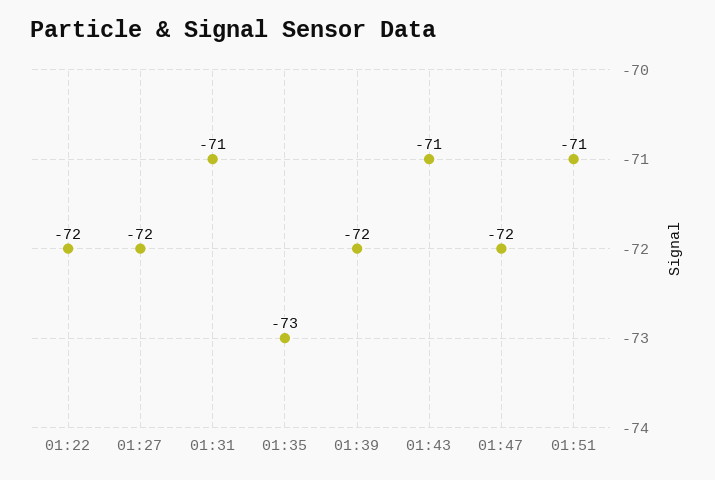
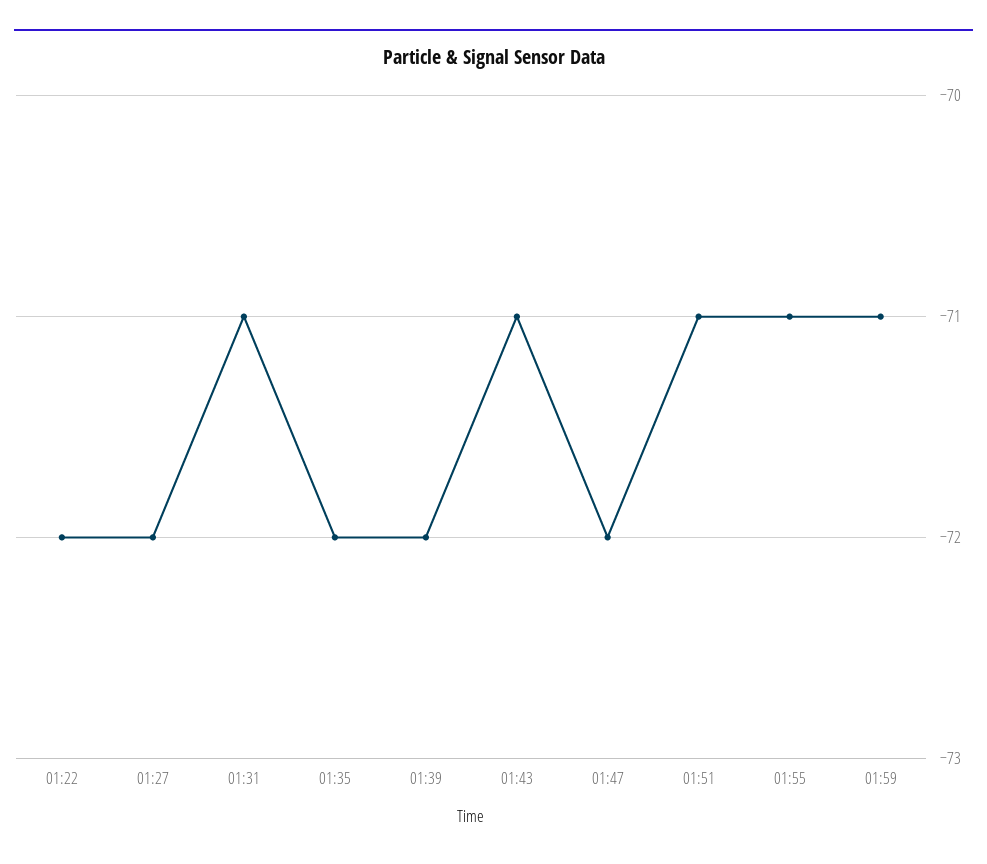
01:35: -73 -> -72
01:55: none -> -71
01:59: none -> -71

